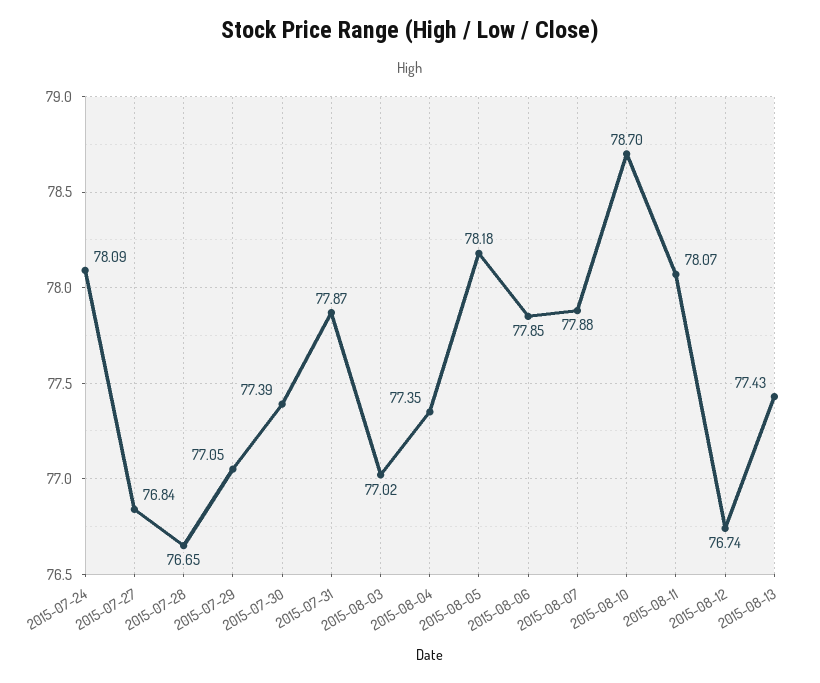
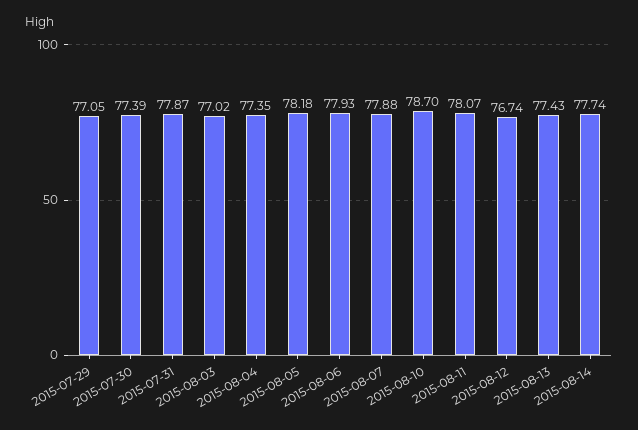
2015-07-24: 78.09 -> none
2015-07-27: 76.84 -> none
2015-07-28: 76.65 -> none
2015-08-06: 77.85 -> 77.93
2015-08-14: none -> 77.74

